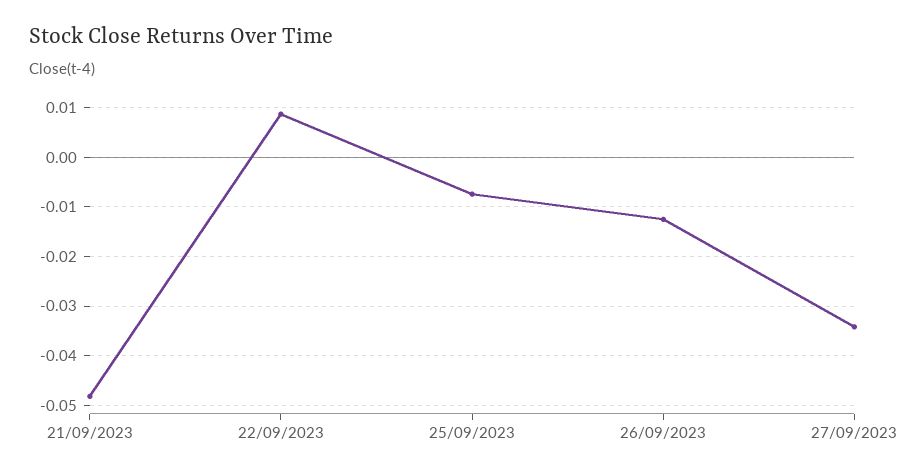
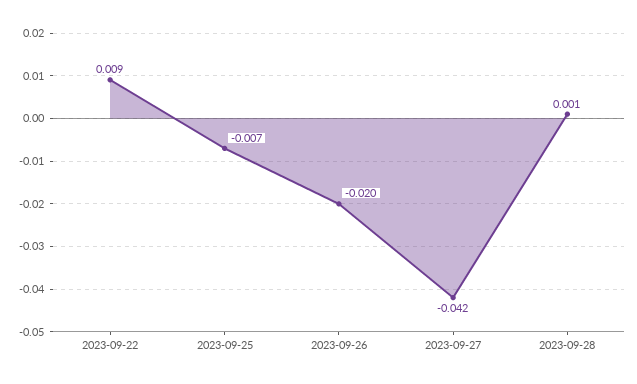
21/09/2023: -0.048 -> none
26/09/2023: -0.012 -> -0.02
27/09/2023: -0.034 -> -0.042
2023-09-28: none -> 0.001

